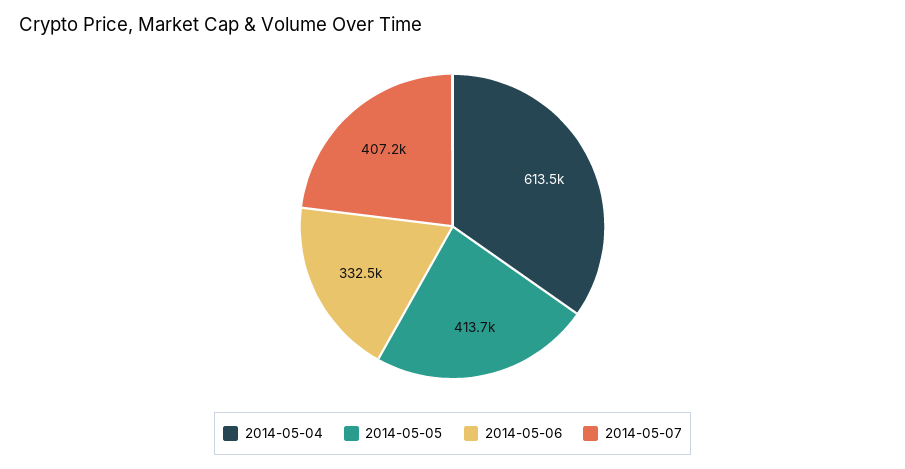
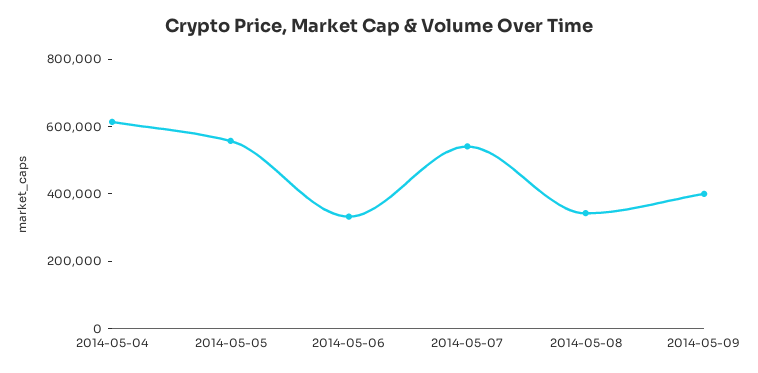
2014-05-05: 413700 -> 550000
2014-05-07: 407200 -> 550000
2014-05-08: none -> 350000
2014-05-09: none -> 400000

